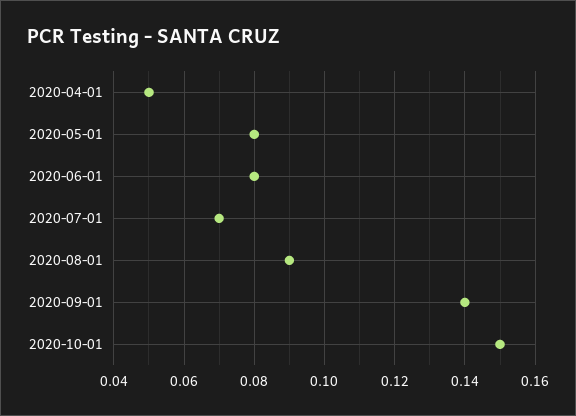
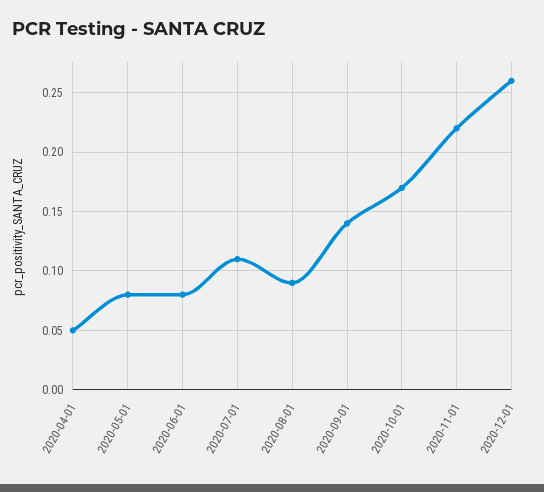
2020-07-01: 0.07 -> 0.11
2020-10-01: 0.15 -> 0.17
2020-11-01: none -> 0.22
2020-12-01: none -> 0.26

